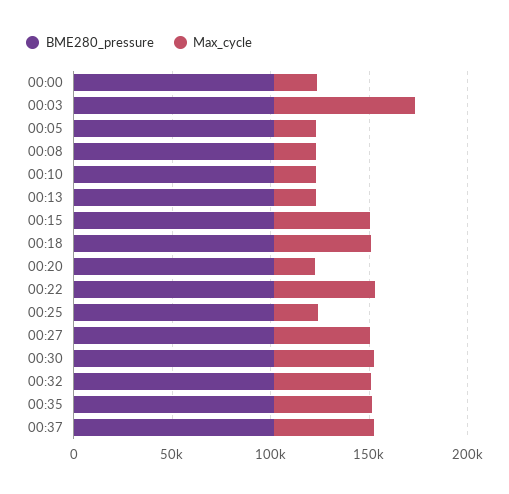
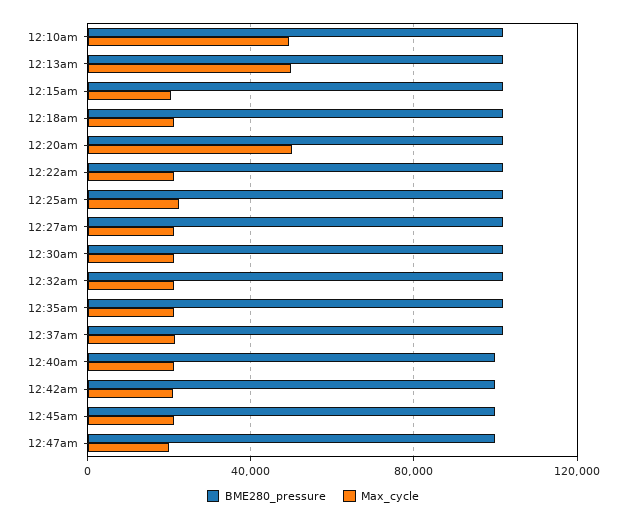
BME280_pressure, 00:00: 100000 -> none
Max_cycle, 00:00: 20000 -> none
BME280_pressure, 00:03: 100000 -> none
Max_cycle, 00:03: 70000 -> none
BME280_pressure, 00:05: 100000 -> none
Max_cycle, 00:05: 20000 -> none
BME280_pressure, 00:08: 100000 -> none
Max_cycle, 00:08: 20000 -> none
Max_cycle, 00:10: 20000 -> 50000
Max_cycle, 00:13: 20000 -> 50000
Max_cycle, 00:15: 50000 -> 20000
Max_cycle, 00:18: 50000 -> 20000
Max_cycle, 00:20: 20000 -> 50000
Max_cycle, 00:22: 50000 -> 20000
Max_cycle, 00:27: 50000 -> 20000
Max_cycle, 00:30: 50000 -> 20000
Max_cycle, 00:32: 50000 -> 20000
Max_cycle, 00:35: 50000 -> 20000
Max_cycle, 00:37: 50000 -> 20000
BME280_pressure, 12:40am: none -> 100000
Max_cycle, 12:40am: none -> 20000
BME280_pressure, 12:42am: none -> 100000
Max_cycle, 12:42am: none -> 20000
BME280_pressure, 12:45am: none -> 100000
Max_cycle, 12:45am: none -> 20000
BME280_pressure, 12:47am: none -> 100000
Max_cycle, 12:47am: none -> 20000

